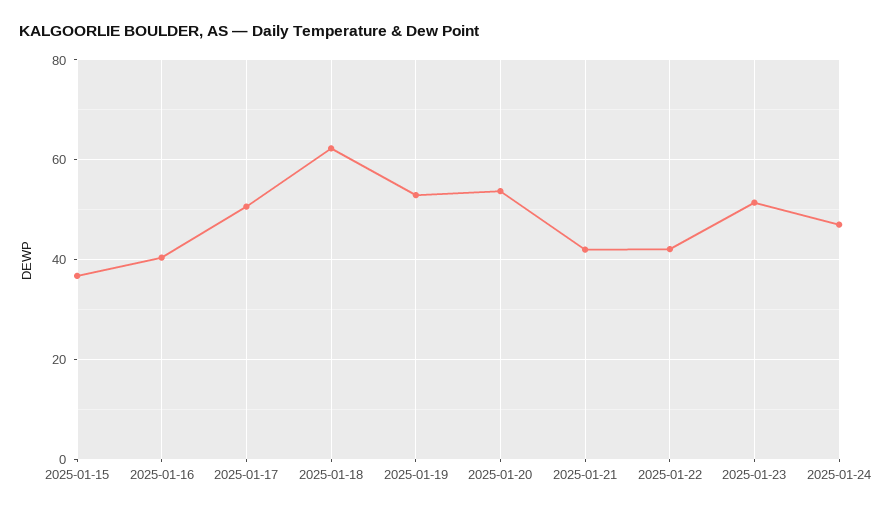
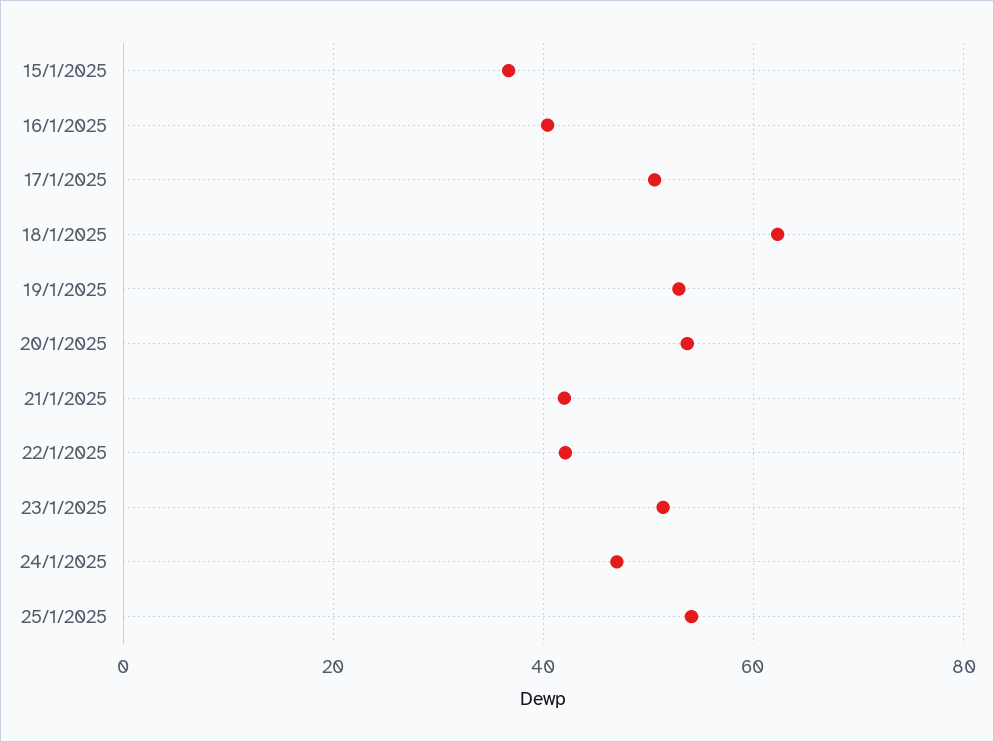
25/1/2025: none -> 54

